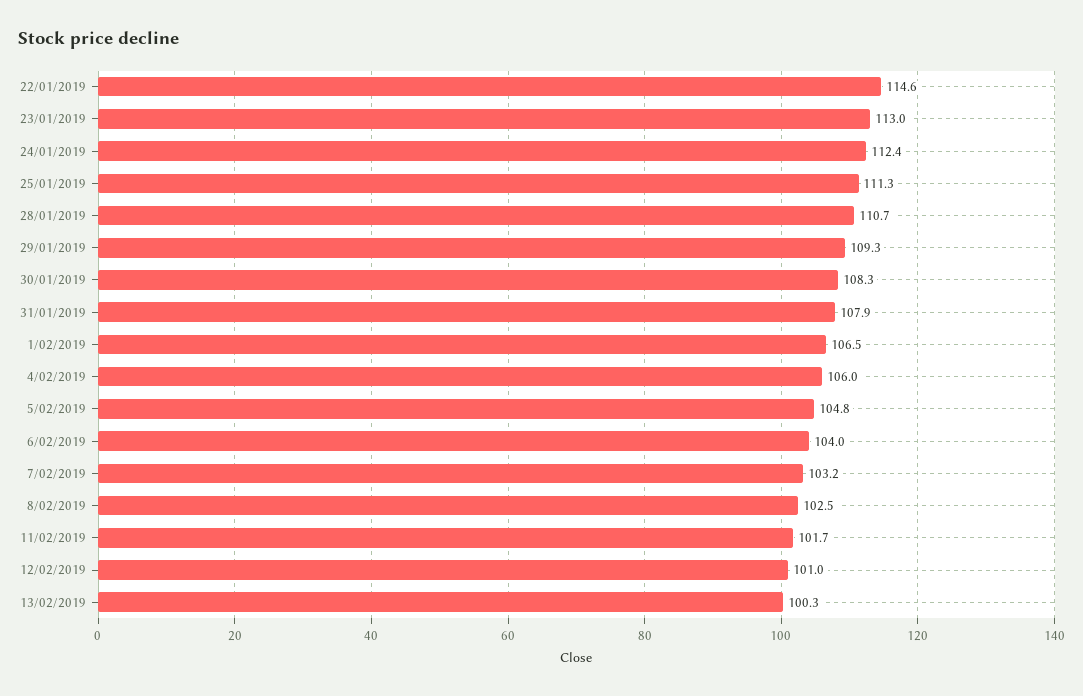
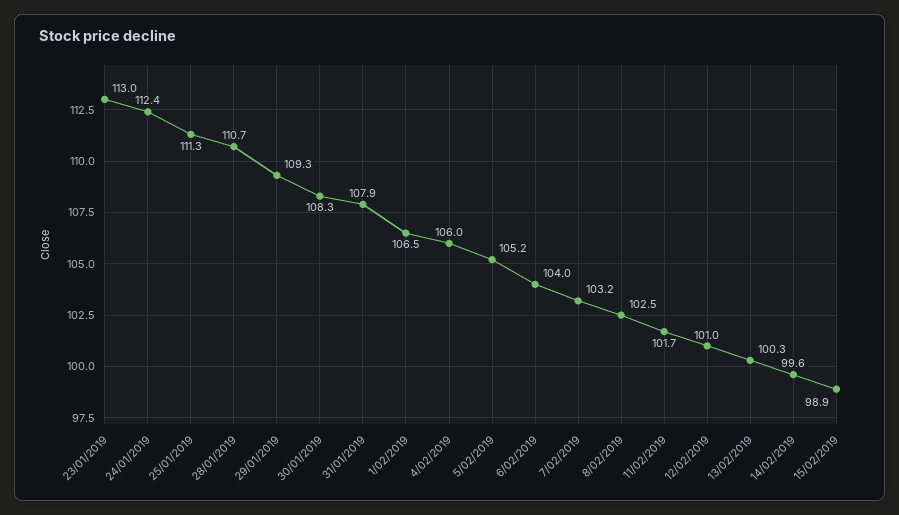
22/01/2019: 114.6 -> none
5/02/2019: 104.8 -> 105.2
14/02/2019: none -> 99.6
15/02/2019: none -> 98.9

